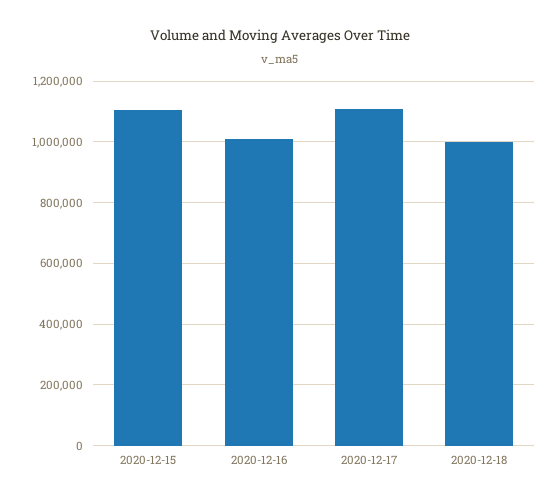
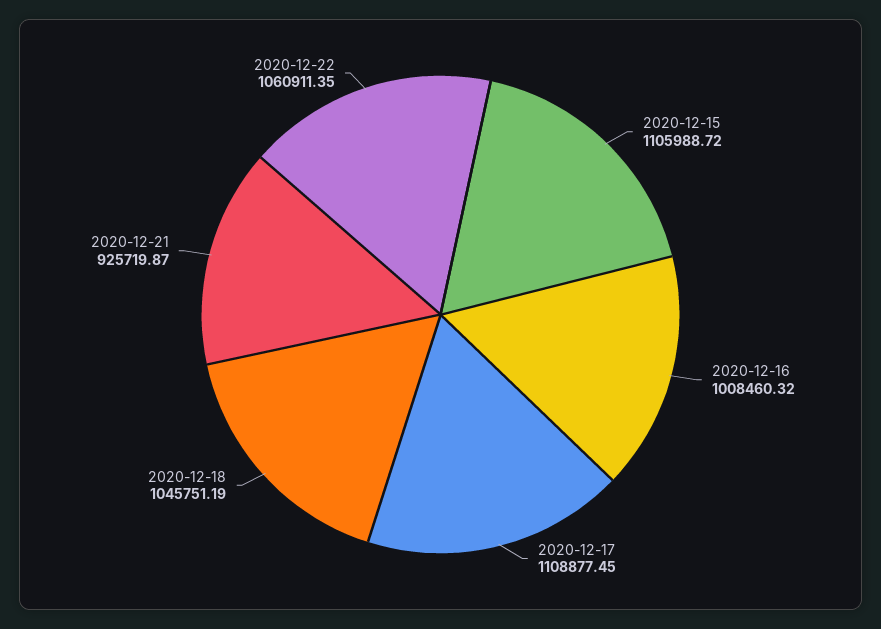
2020-12-18: 1000000 -> 1045751.19
2020-12-21: none -> 925719.87
2020-12-22: none -> 1060911.35

